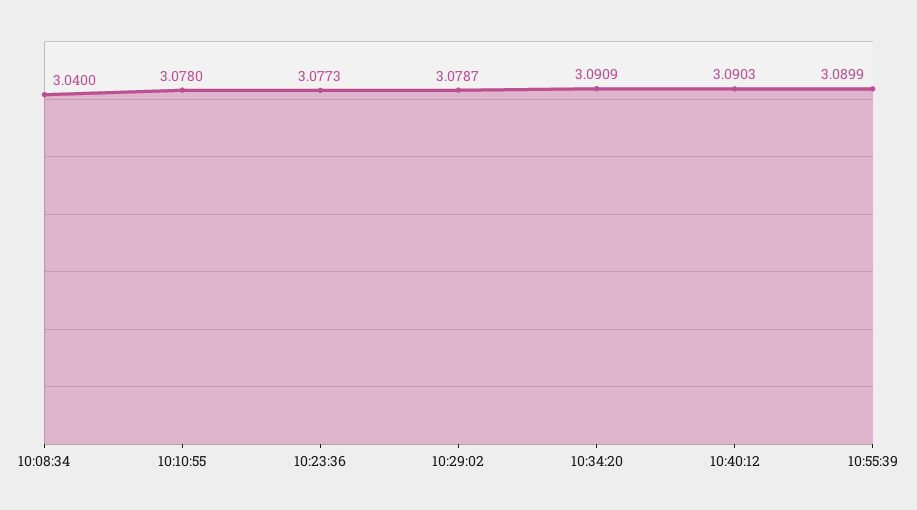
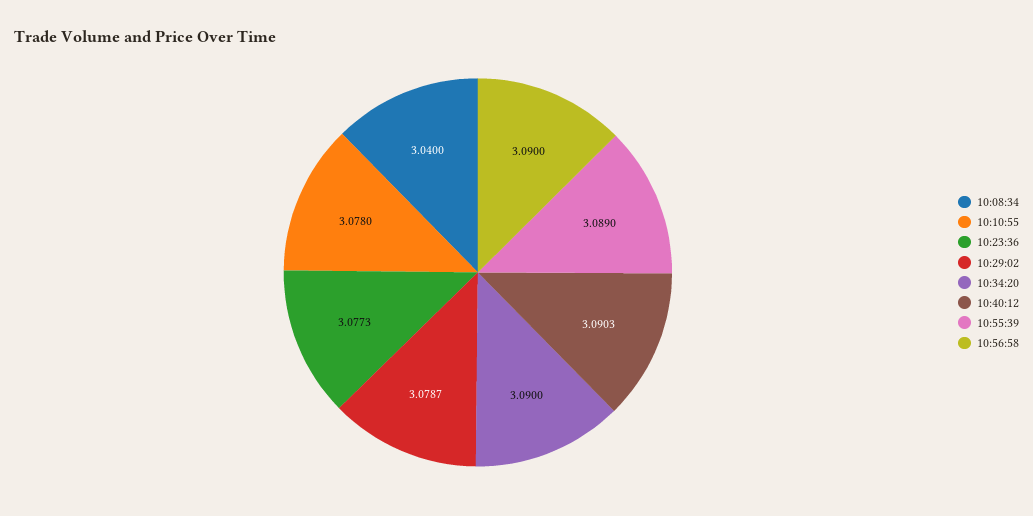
10:34:20: 3.0909 -> 3.09
10:55:39: 3.0899 -> 3.089
10:56:58: none -> 3.09

